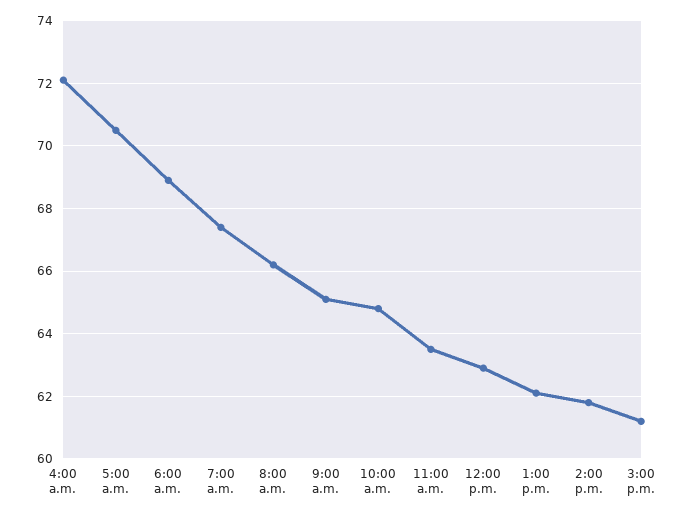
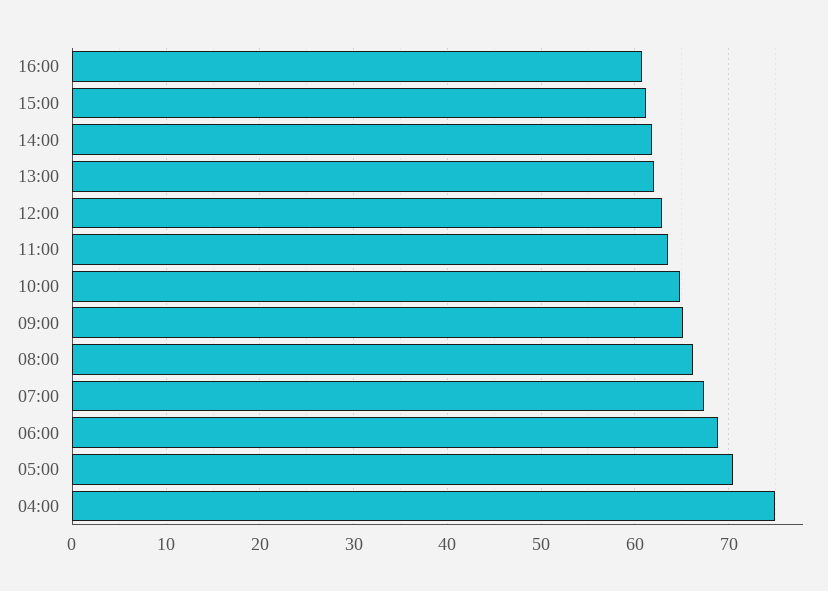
4:00 a.m.: 72 -> 75
16:00: none -> 61

